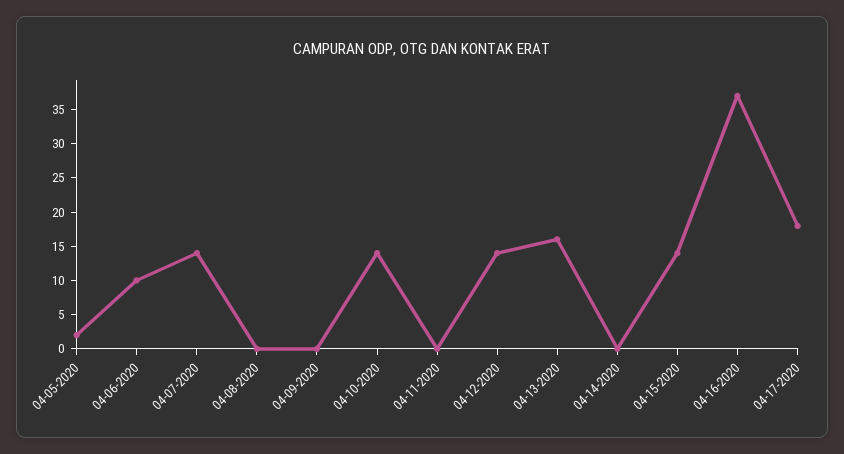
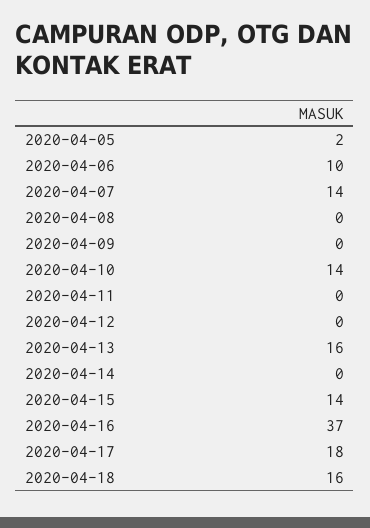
04-12-2020: 15 -> 0
2020-04-18: none -> 16

